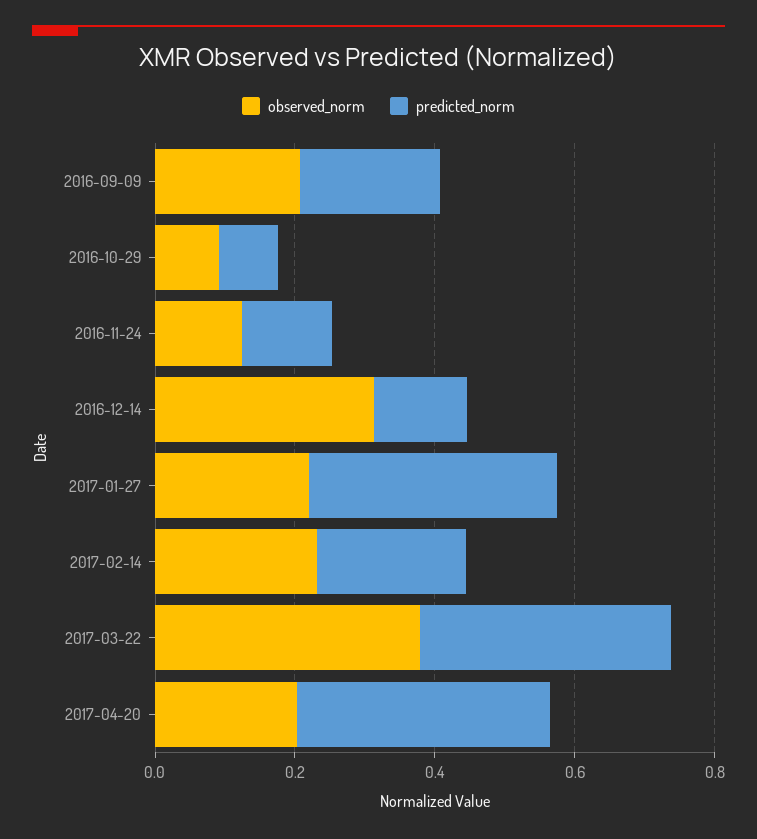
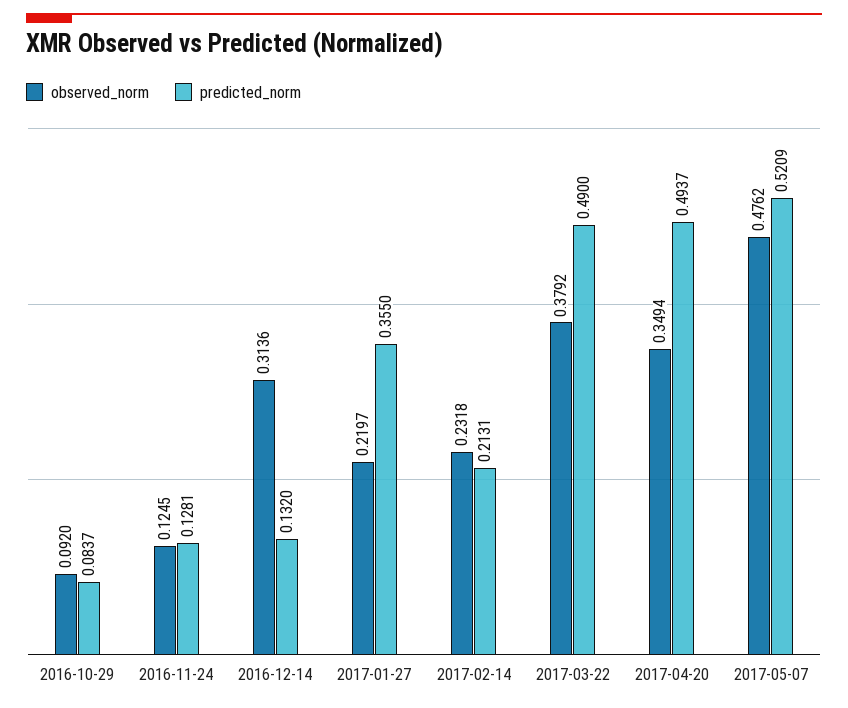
observed_norm, 2016-09-09: 0.2 -> none
predicted_norm, 2016-09-09: 0.2 -> none
predicted_norm, 2017-03-22: 0.35 -> 0.49
observed_norm, 2017-04-20: 0.2 -> 0.3494
predicted_norm, 2017-04-20: 0.35 -> 0.4937
observed_norm, 2017-05-07: none -> 0.4762
predicted_norm, 2017-05-07: none -> 0.5209

